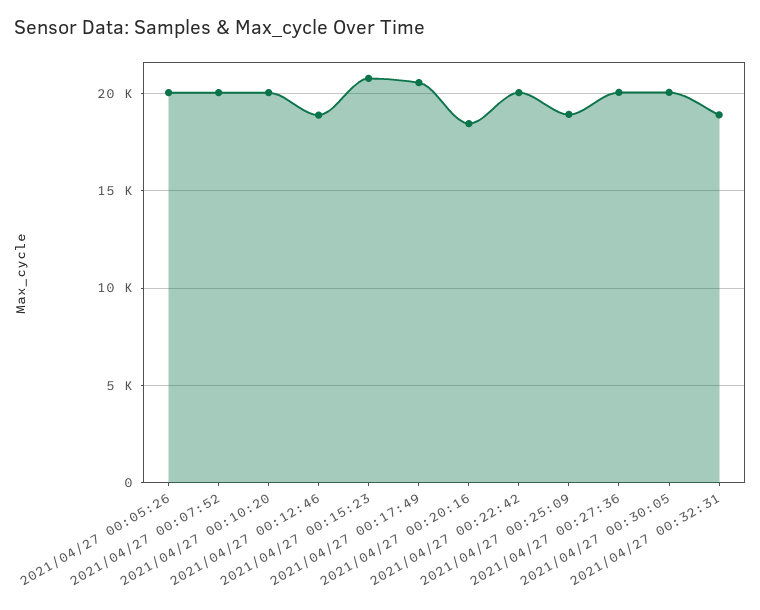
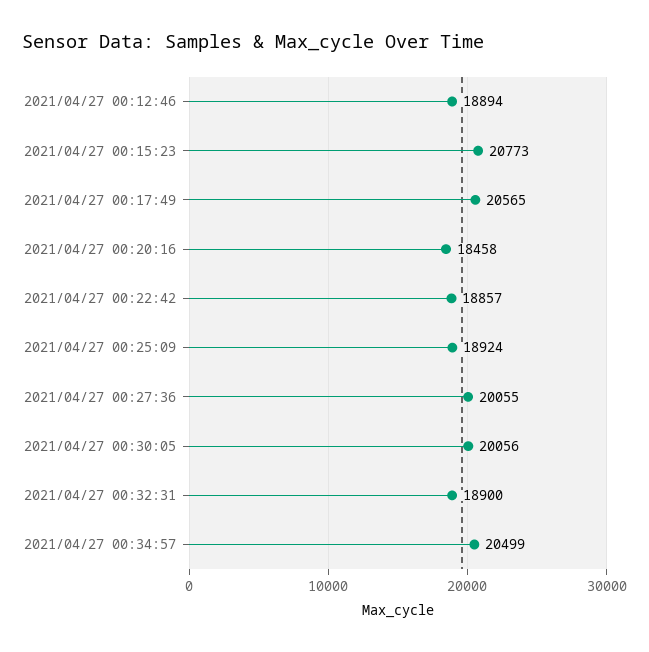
2021/04/27 00:05:26: 20000 -> none
2021/04/27 00:07:52: 20000 -> none
2021/04/27 00:10:20: 20000 -> none
2021/04/27 00:22:42: 20000 -> 18857
2021/04/27 00:34:57: none -> 20499

